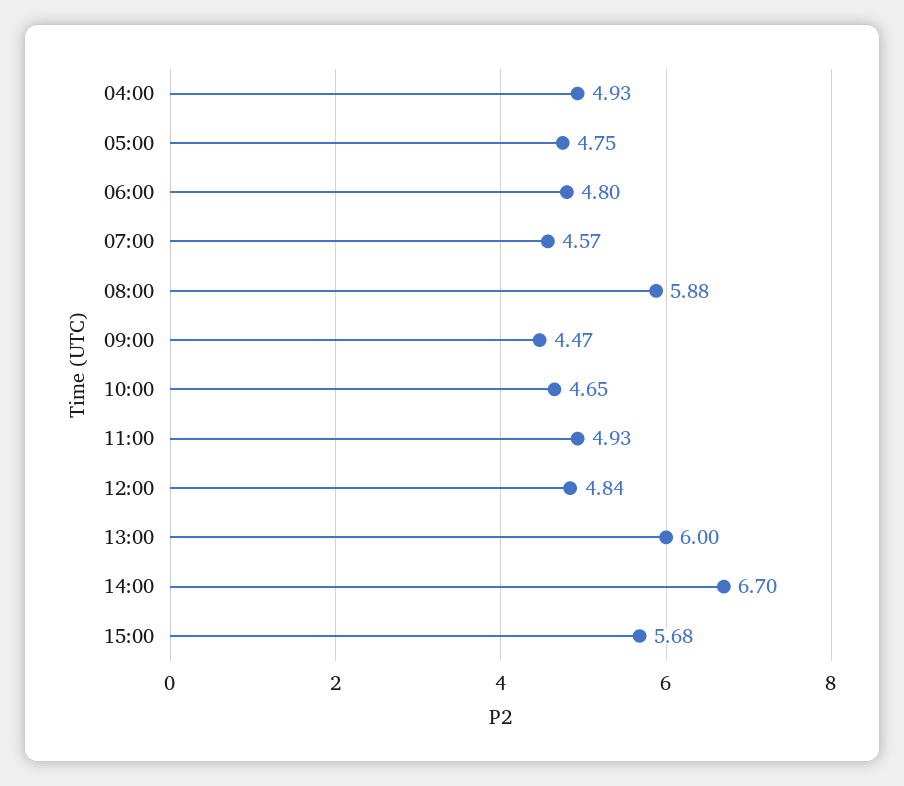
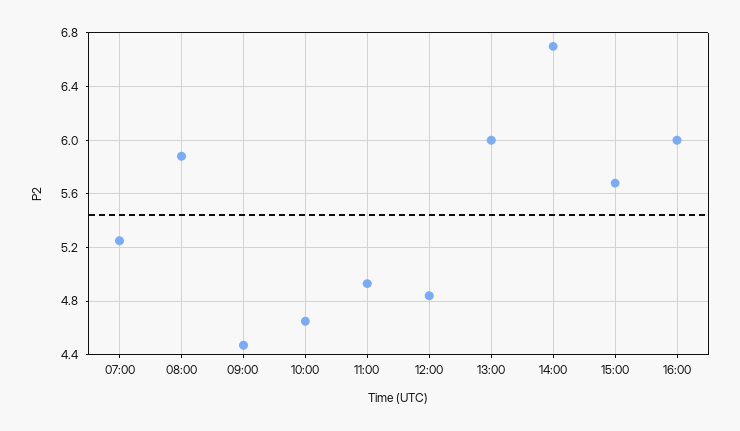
04:00: 4.93 -> none
05:00: 4.75 -> none
06:00: 4.8 -> none
07:00: 4.57 -> 5.25
16:00: none -> 6

